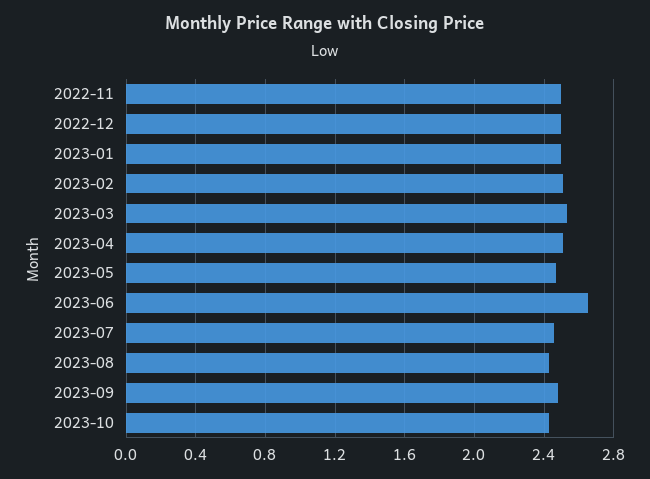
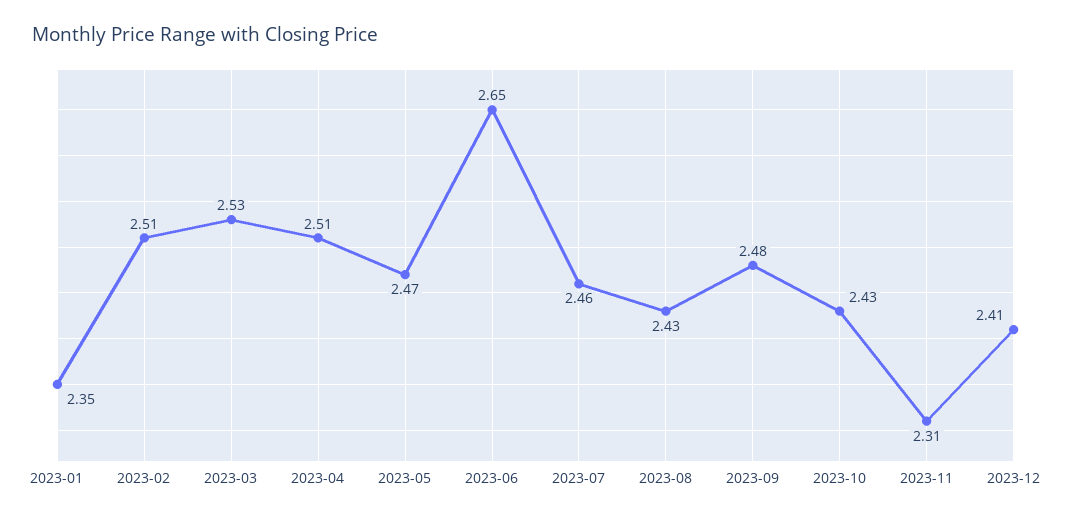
2022-11: 2.5 -> none
2022-12: 2.5 -> none
2023-01: 2.5 -> 2.35
2023-11: none -> 2.31
2023-12: none -> 2.41

